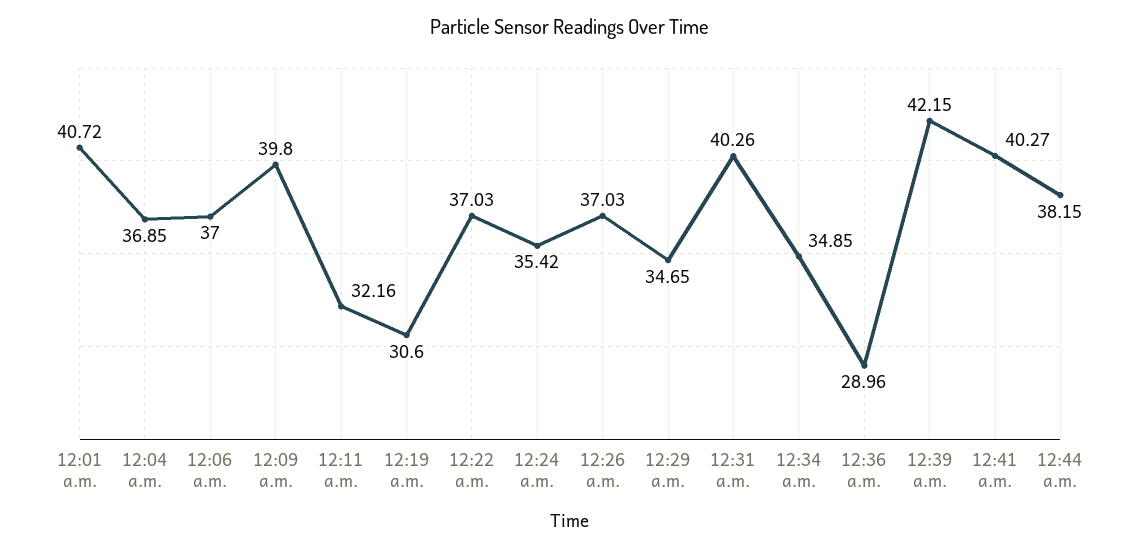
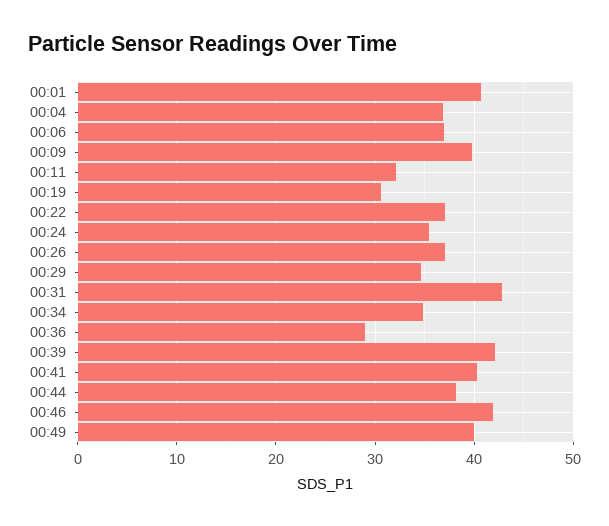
12:31 a.m.: 40.26 -> 43
00:46: none -> 42
00:49: none -> 40

